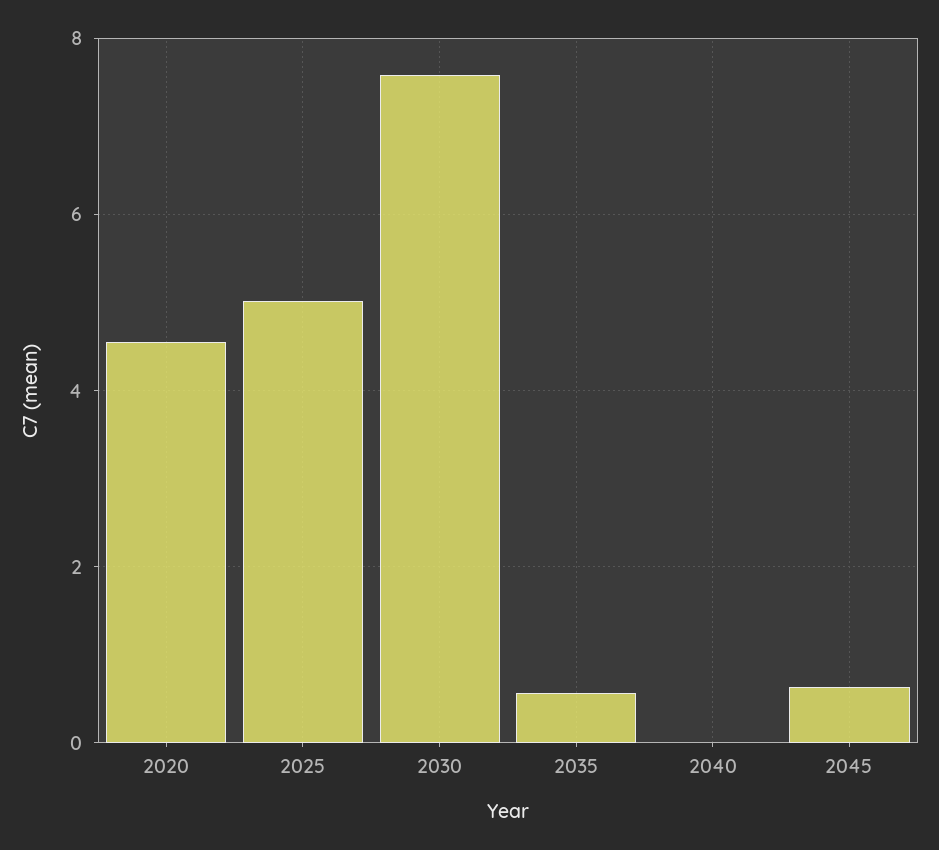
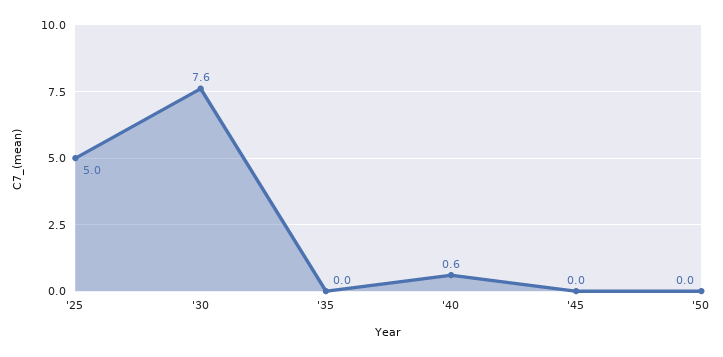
2020: 4.6 -> none
2035: 0.6 -> 0
2040: 0 -> 0.6
2045: 0.6 -> 0
'50: none -> 0

